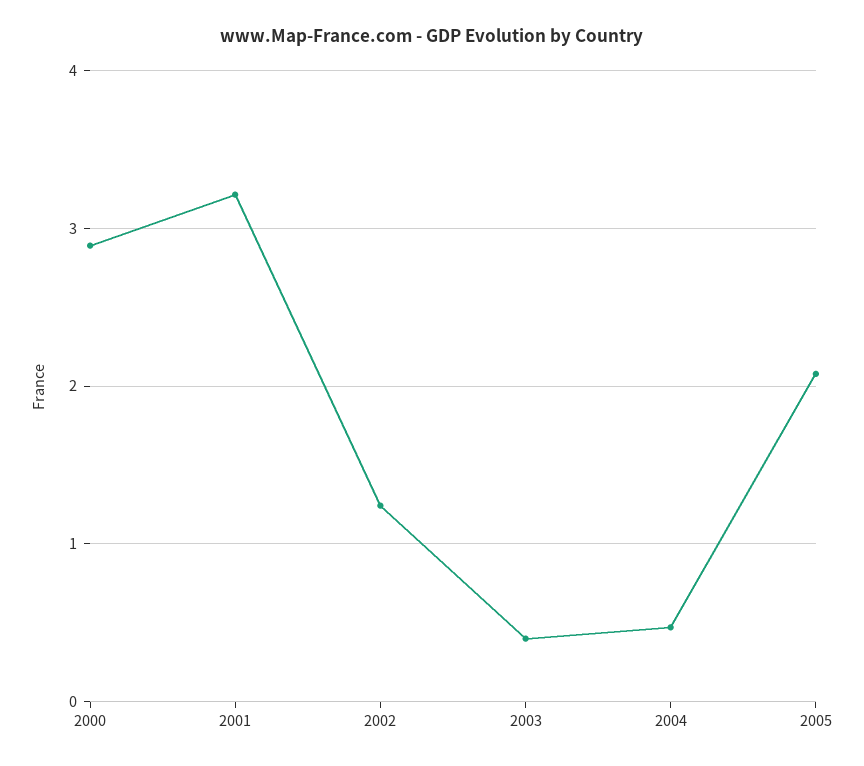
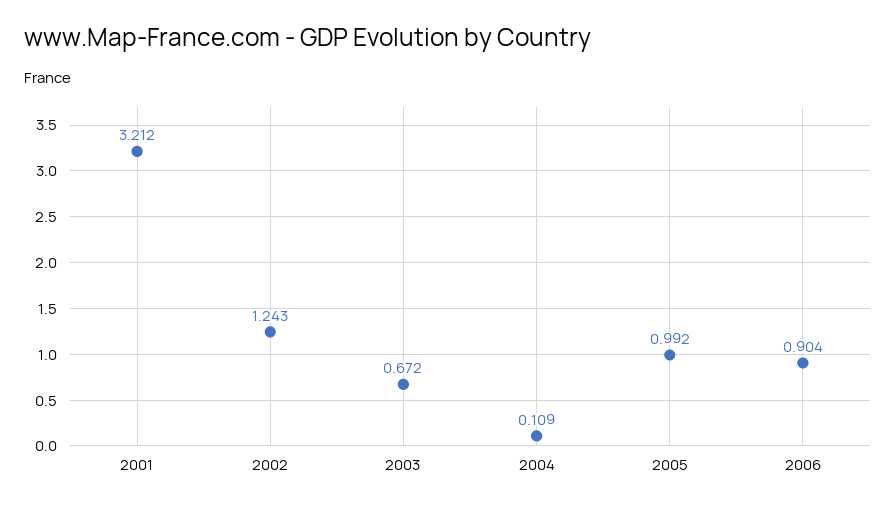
2000: 2.9 -> none
2003: 0.4 -> 0.672
2004: 0.5 -> 0.109
2005: 2.1 -> 0.992
2006: none -> 0.904

